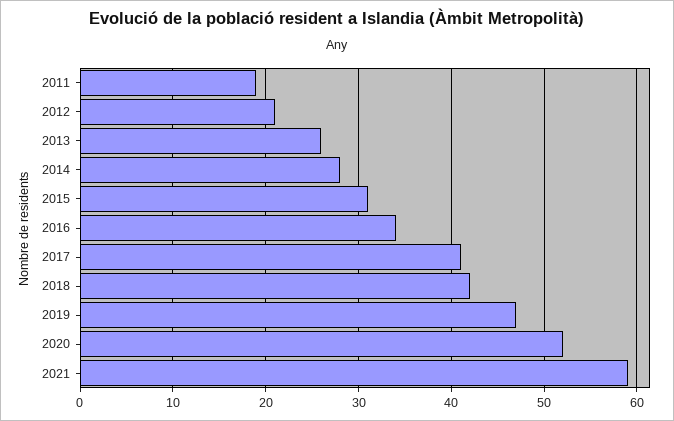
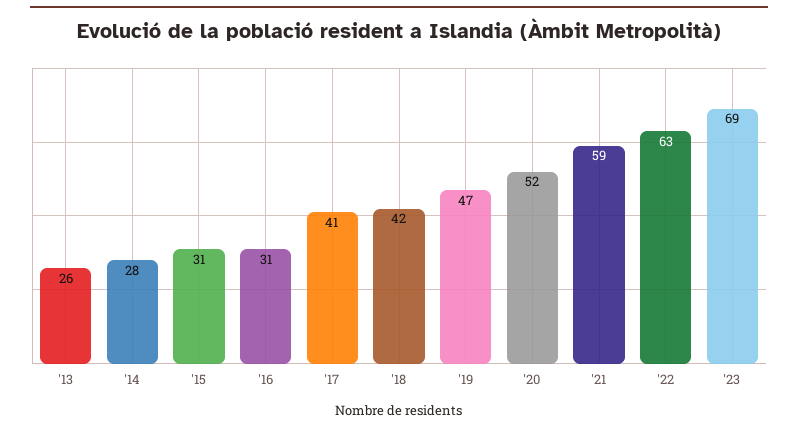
2011: 19 -> none
2012: 21 -> none
2016: 34 -> 31
'22: none -> 63
'23: none -> 69

